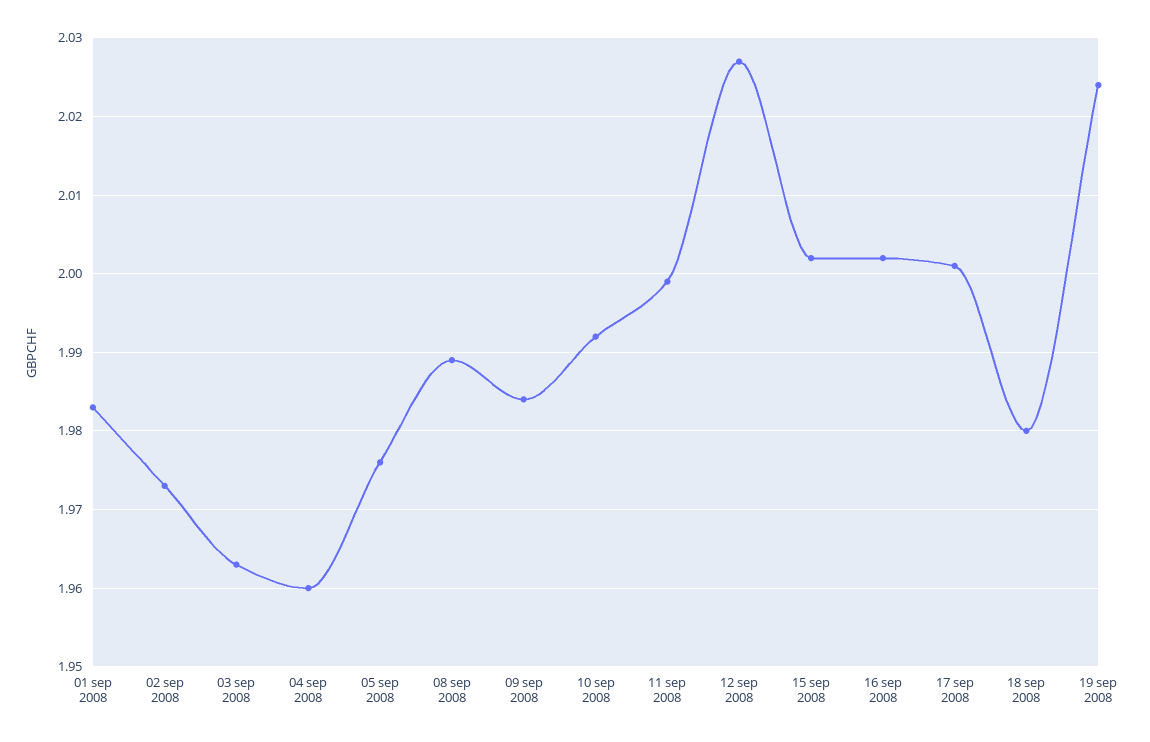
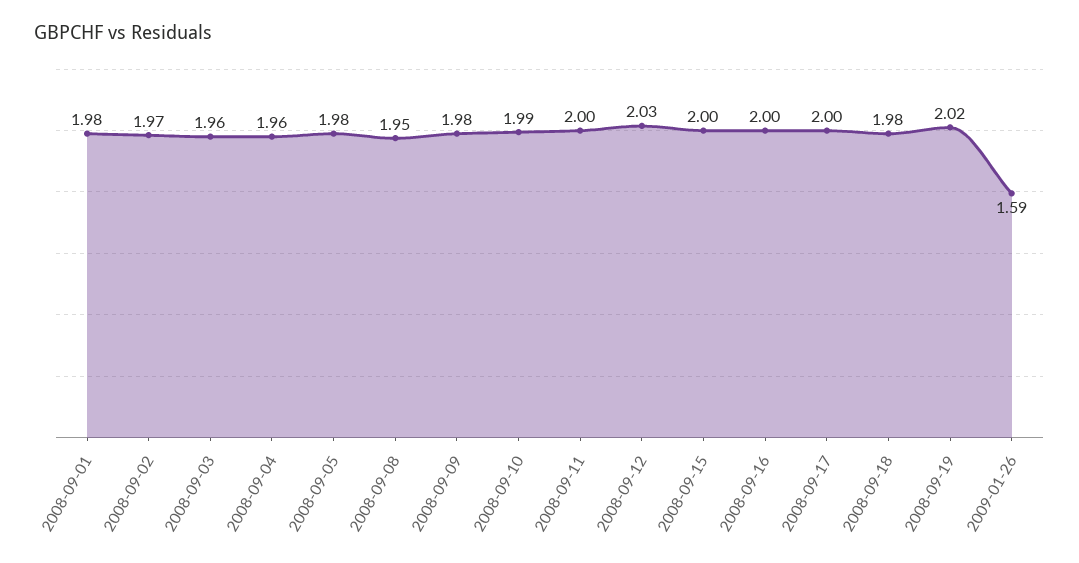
08 sep 2008: 1.989 -> 1.95
2009-01-26: none -> 1.59

